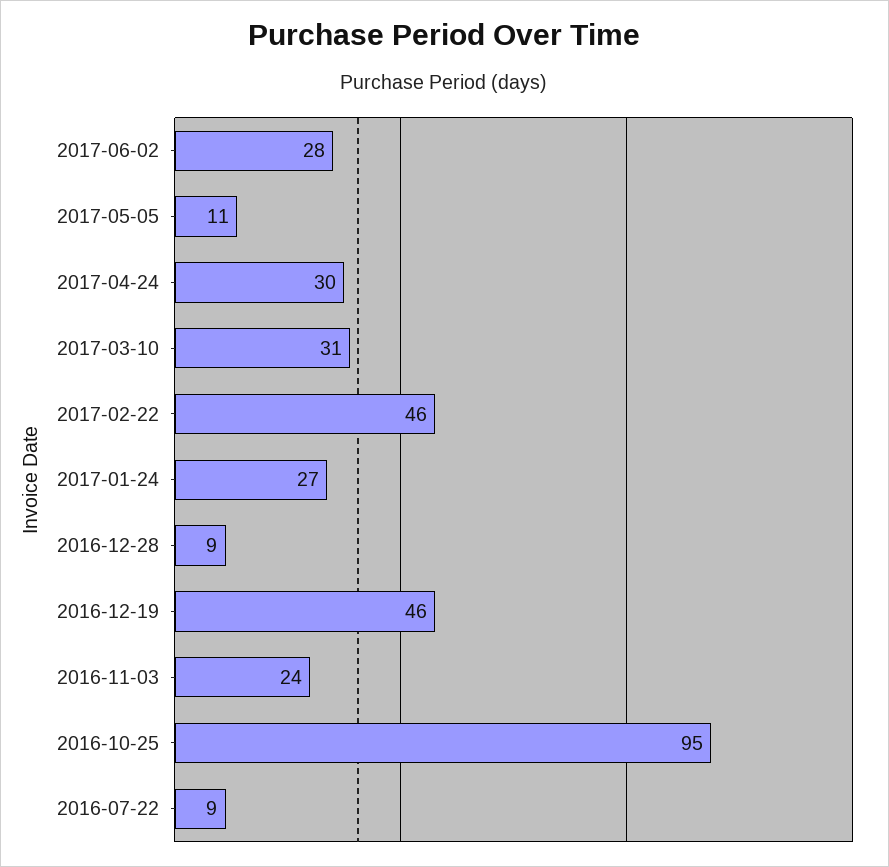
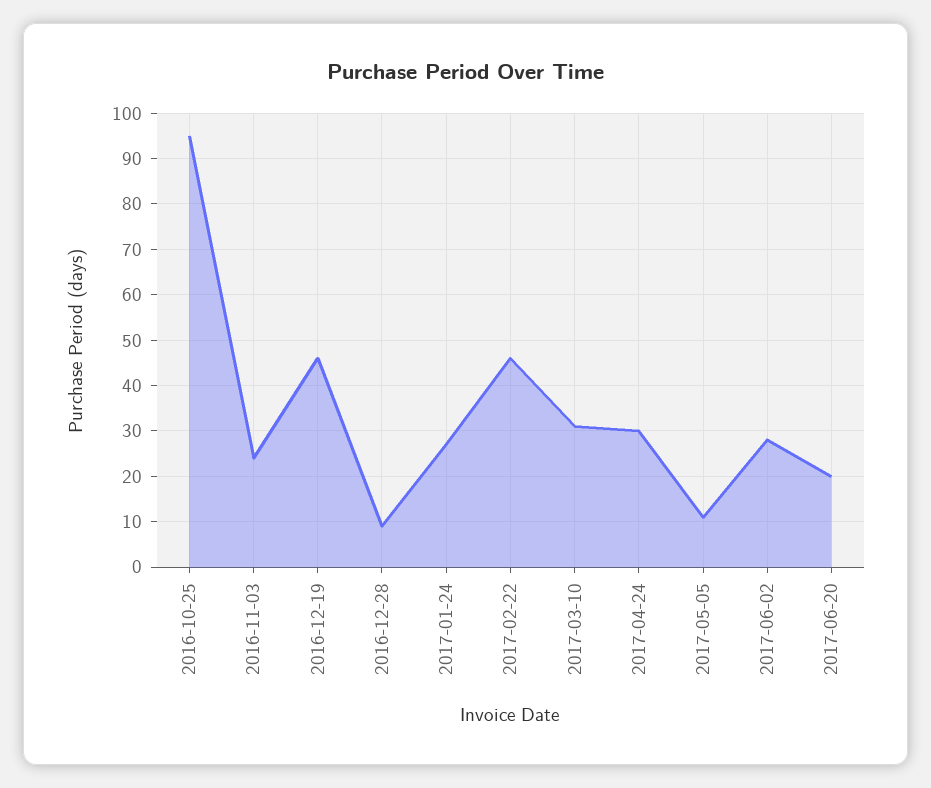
2016-07-22: 9 -> none
2017-06-20: none -> 20

